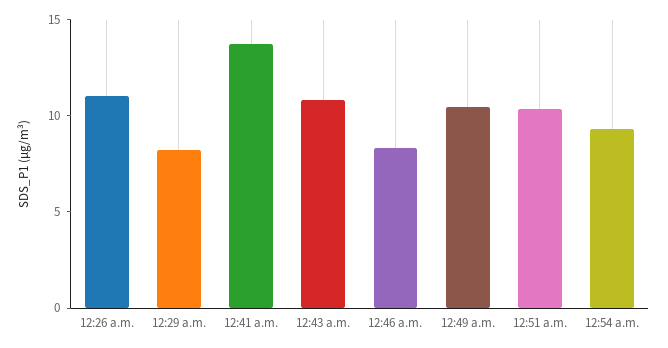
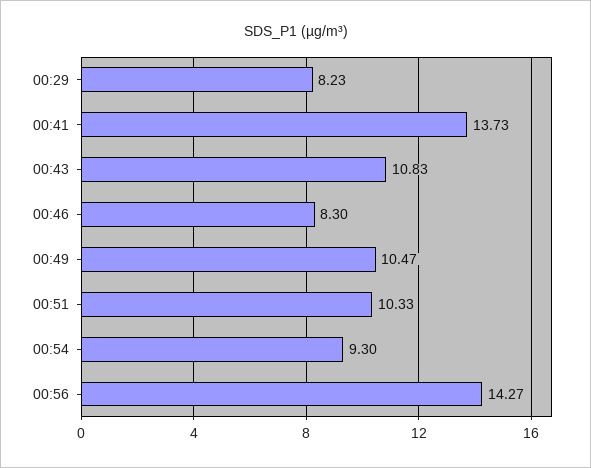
12:26 a.m.: 11 -> none
00:56: none -> 14.27

